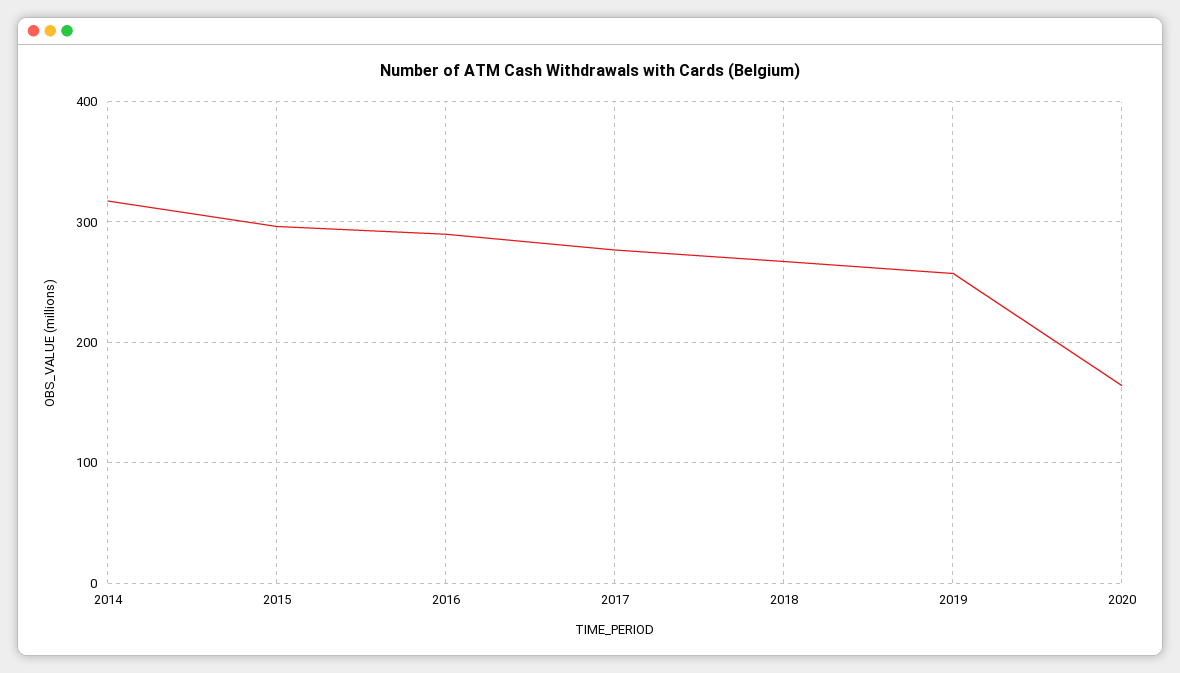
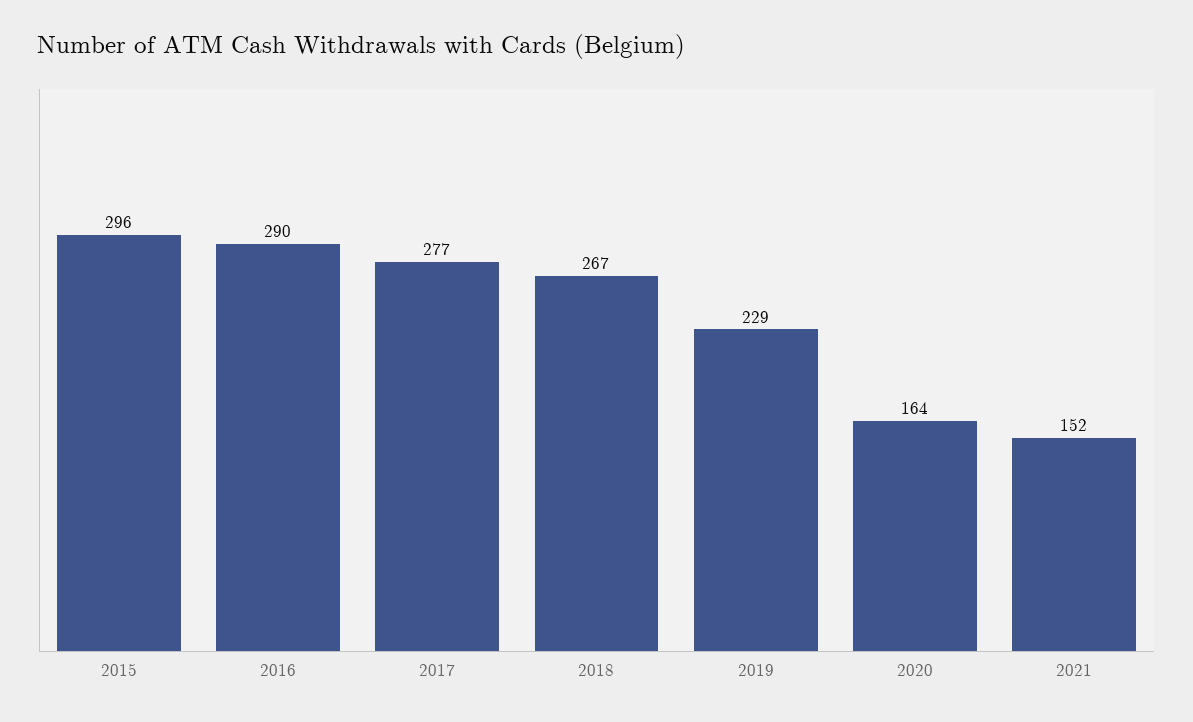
2014: 320 -> none
2019: 260 -> 229
2021: none -> 152

